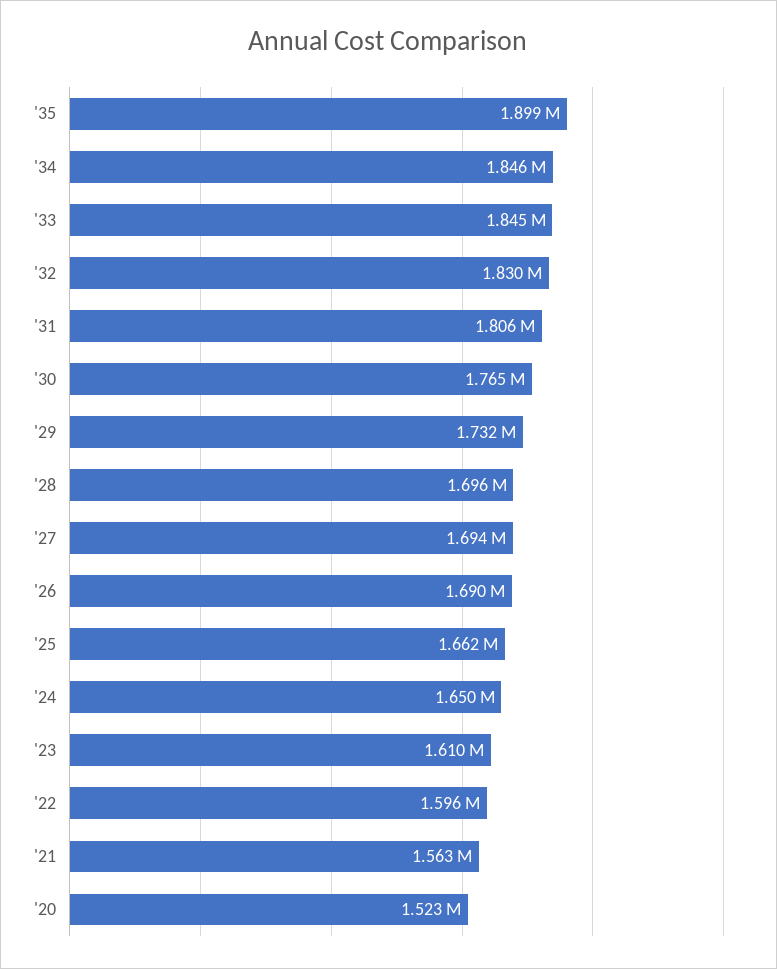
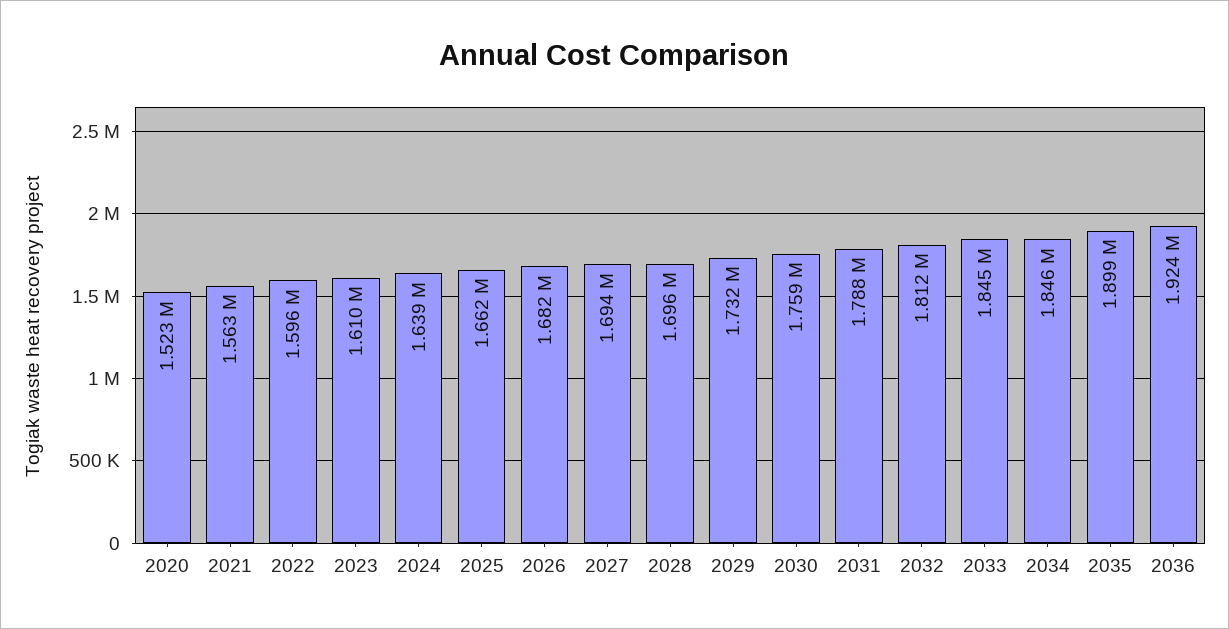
'32: 1830000 -> 1812000
'31: 1806000 -> 1788000
'30: 1765000 -> 1759000
'26: 1690000 -> 1682000
'24: 1650000 -> 1639000
2036: none -> 1924000

